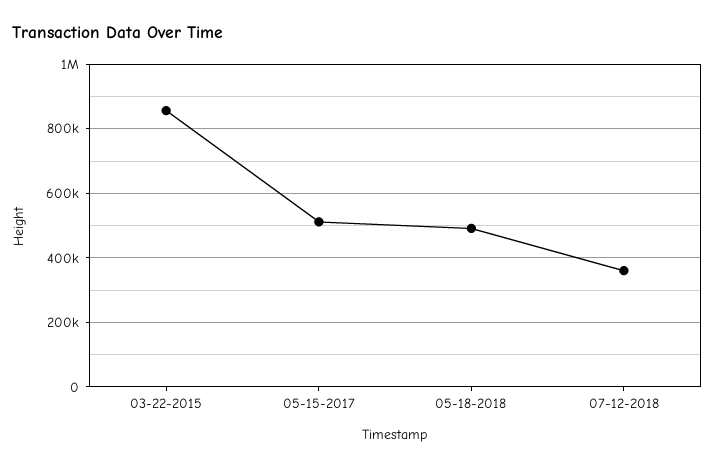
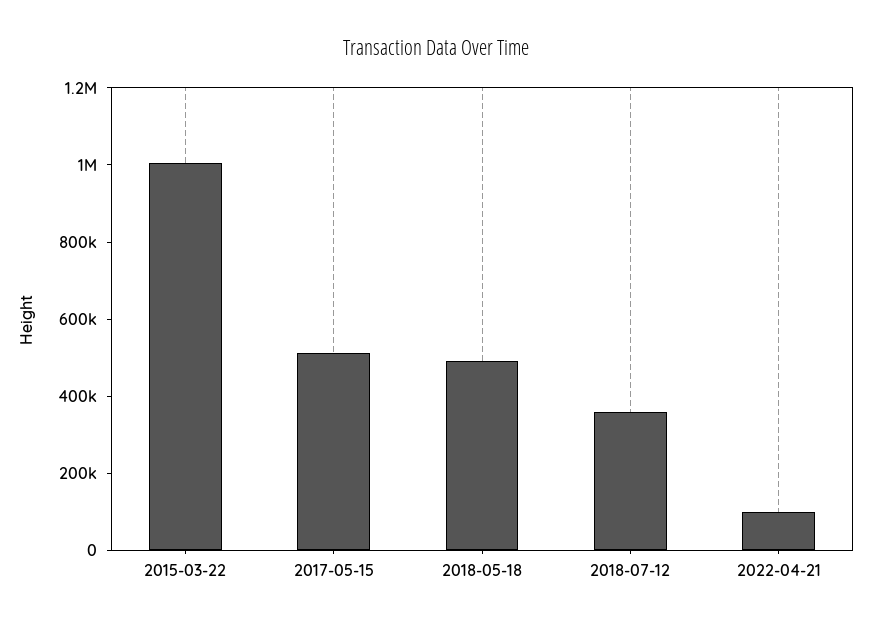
03-22-2015: 860000 -> 1000000
2022-04-21: none -> 100000

